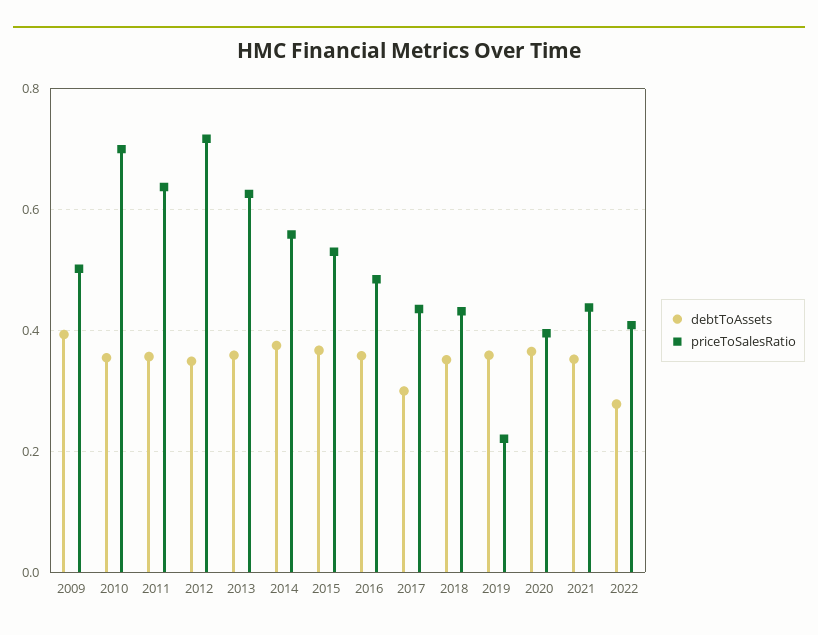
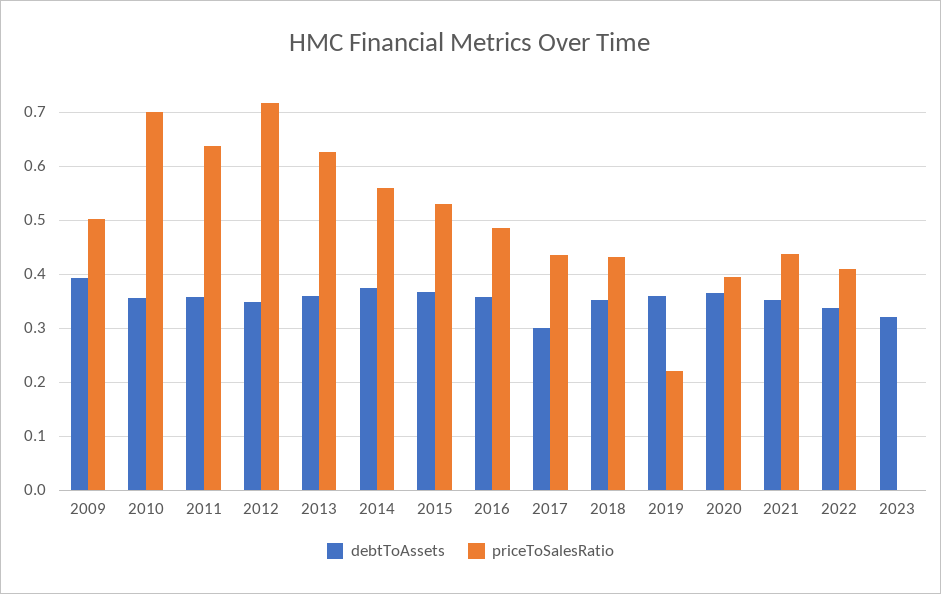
debtToAssets, 2022: 0.28 -> 0.34
debtToAssets, 2023: none -> 0.32
priceToSalesRatio, 2023: none -> 0

